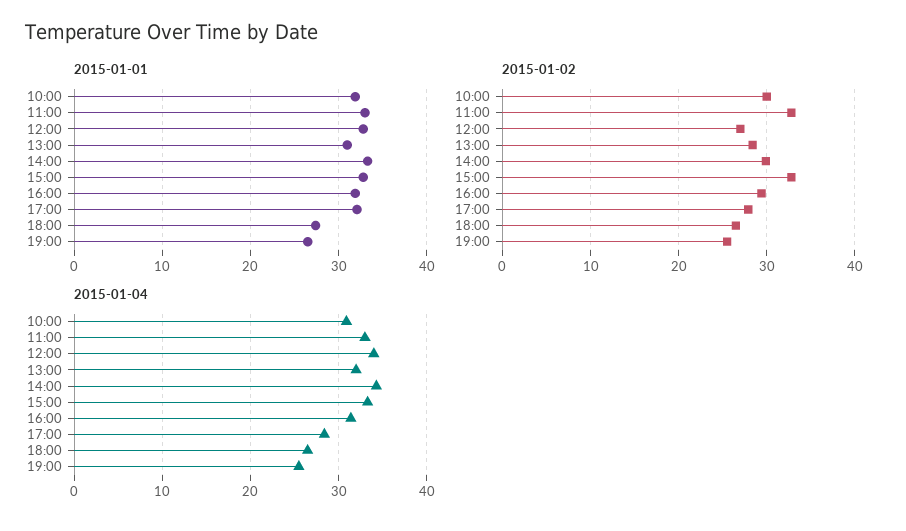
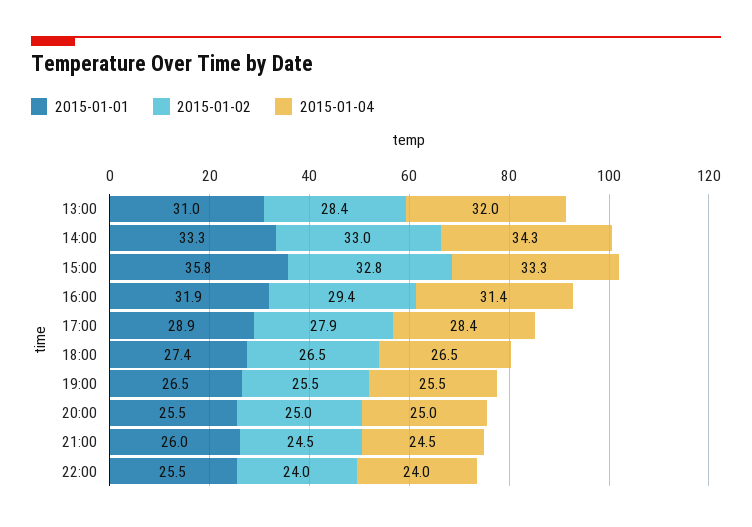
2015-01-01, 10:00: 32 -> none
2015-01-01, 11:00: 33 -> none
2015-01-01, 12:00: 33 -> none
2015-01-01, 15:00: 33 -> 35.8
2015-01-01, 17:00: 32 -> 28.9
2015-01-02, 10:00: 30 -> none
2015-01-02, 11:00: 33 -> none
2015-01-02, 12:00: 27 -> none
2015-01-02, 14:00: 30 -> 33
2015-01-04, 10:00: 31 -> none
2015-01-04, 11:00: 33 -> none
2015-01-04, 12:00: 34 -> none
2015-01-01, 20:00: none -> 25.5
2015-01-02, 20:00: none -> 25
2015-01-04, 20:00: none -> 25
2015-01-01, 21:00: none -> 26
2015-01-02, 21:00: none -> 24.5
2015-01-04, 21:00: none -> 24.5
2015-01-01, 22:00: none -> 25.5
2015-01-02, 22:00: none -> 24
2015-01-04, 22:00: none -> 24

